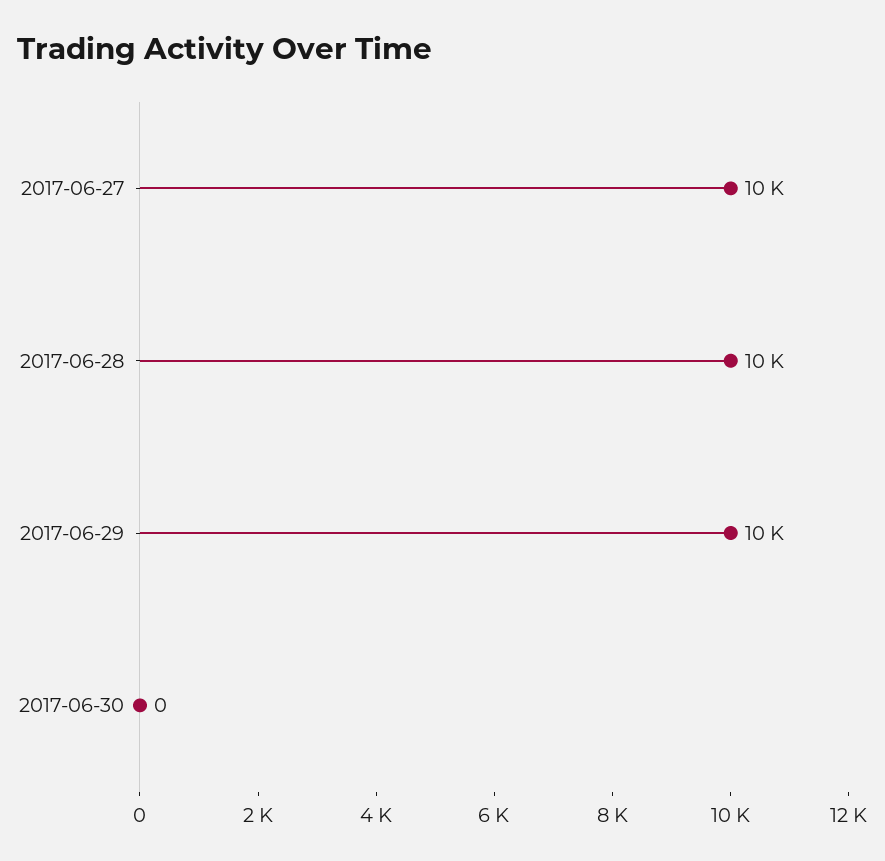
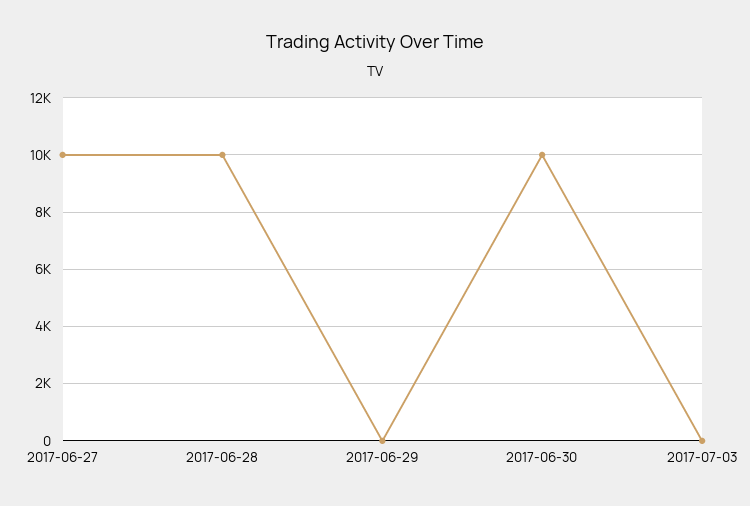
2017-06-29: 10000 -> 0
2017-06-30: 0 -> 10000
2017-07-03: none -> 0

